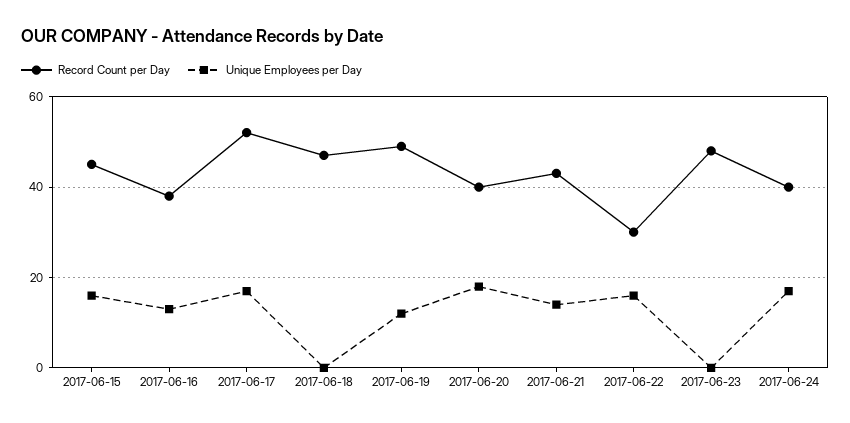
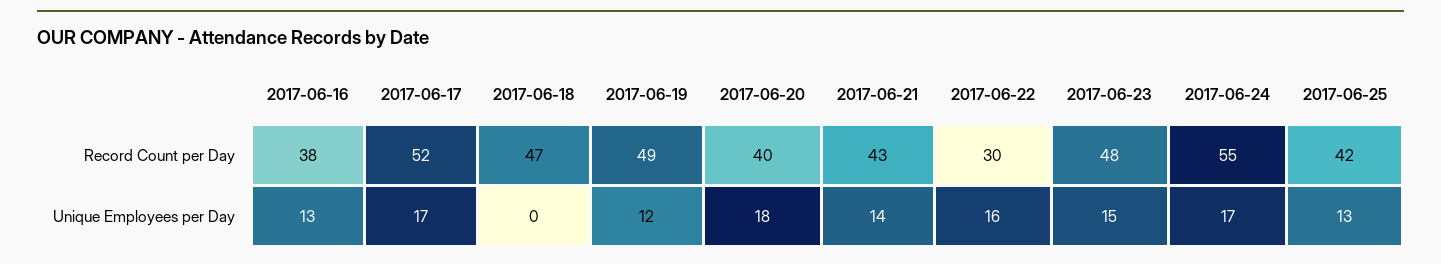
Record Count per Day, 2017-06-15: 45 -> none
Unique Employees per Day, 2017-06-15: 15 -> none
Unique Employees per Day, 2017-06-23: 0 -> 15
Record Count per Day, 2017-06-24: 40 -> 55
Record Count per Day, 2017-06-25: none -> 42
Unique Employees per Day, 2017-06-25: none -> 13

